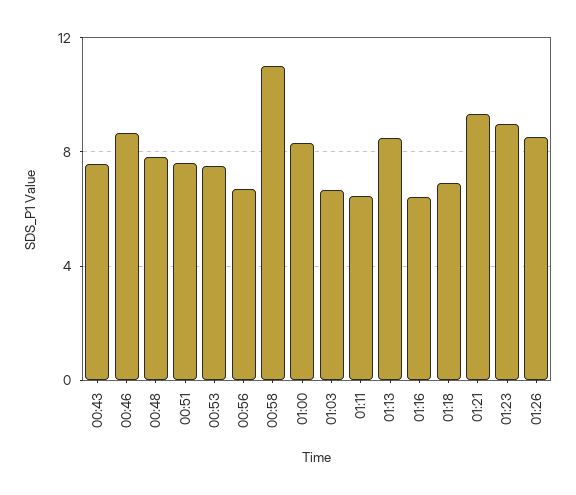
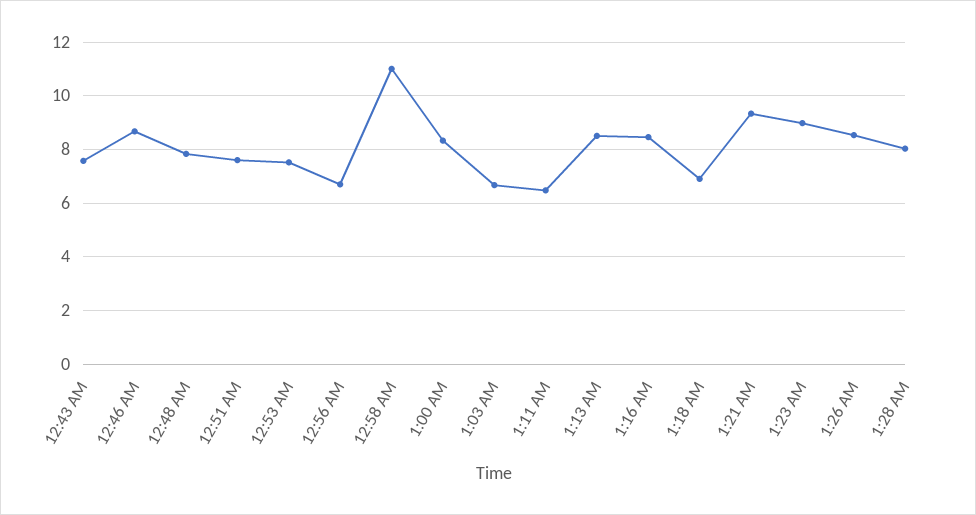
01:16: 6.5 -> 8.5
1:28 AM: none -> 8

